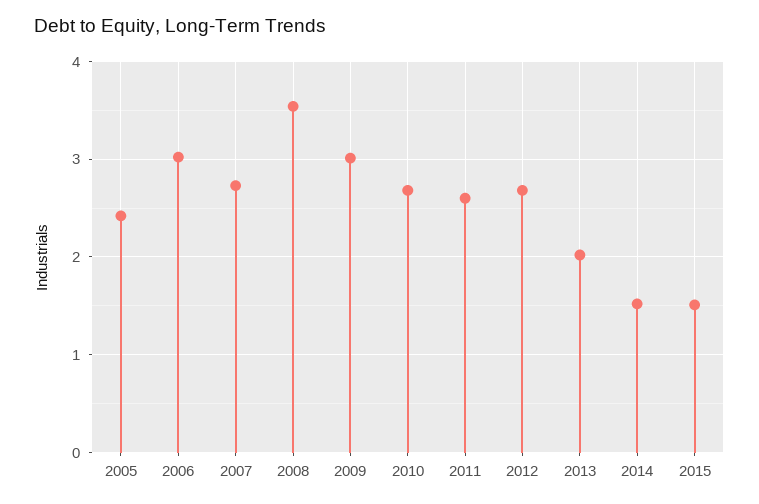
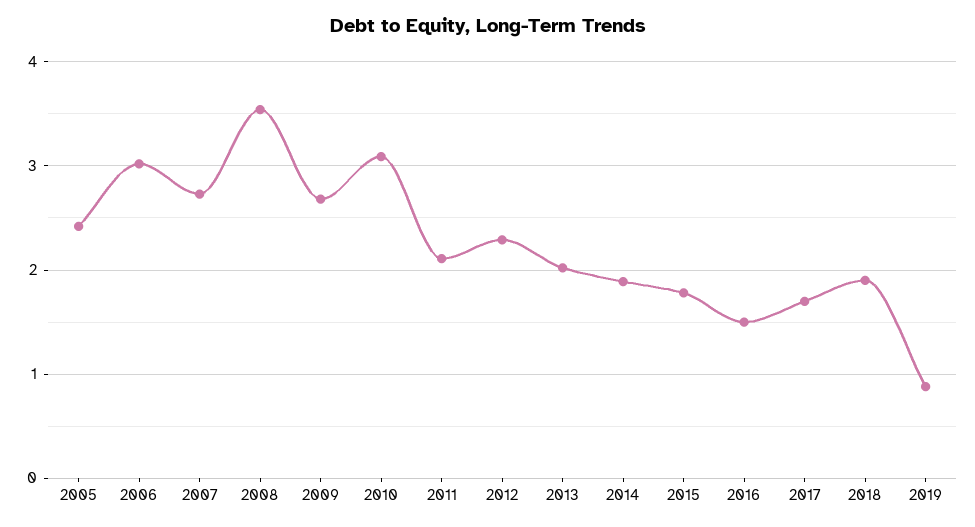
2009: 3 -> 2.7
2010: 2.7 -> 3.1
2011: 2.6 -> 2.1
2012: 2.7 -> 2.3
2014: 1.5 -> 1.9
2015: 1.5 -> 1.8
2016: none -> 1.5
2017: none -> 1.7
2018: none -> 1.9
2019: none -> 0.9

